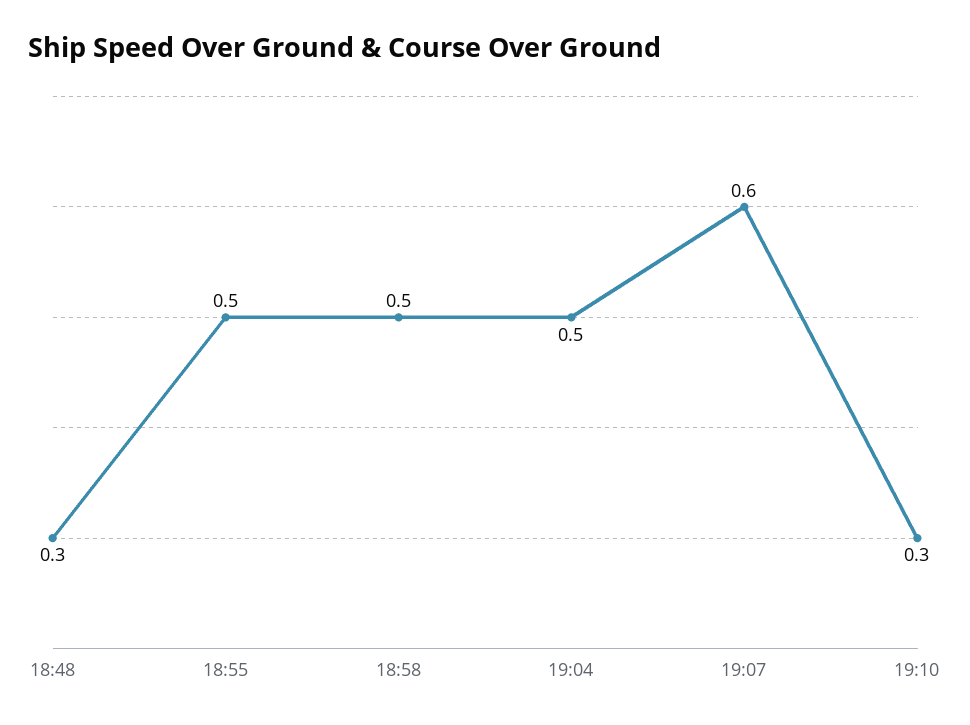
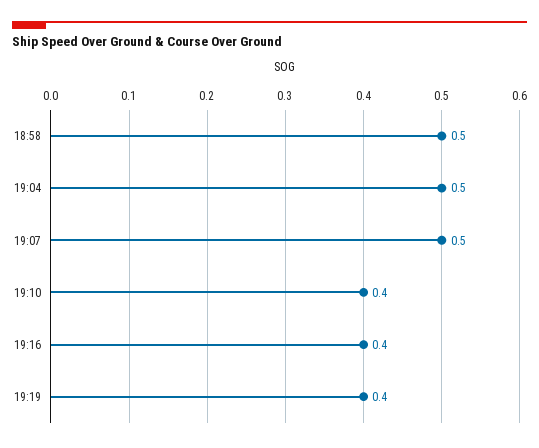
18:48: 0.3 -> none
18:55: 0.5 -> none
19:07: 0.6 -> 0.5
19:10: 0.3 -> 0.4
19:16: none -> 0.4
19:19: none -> 0.4

